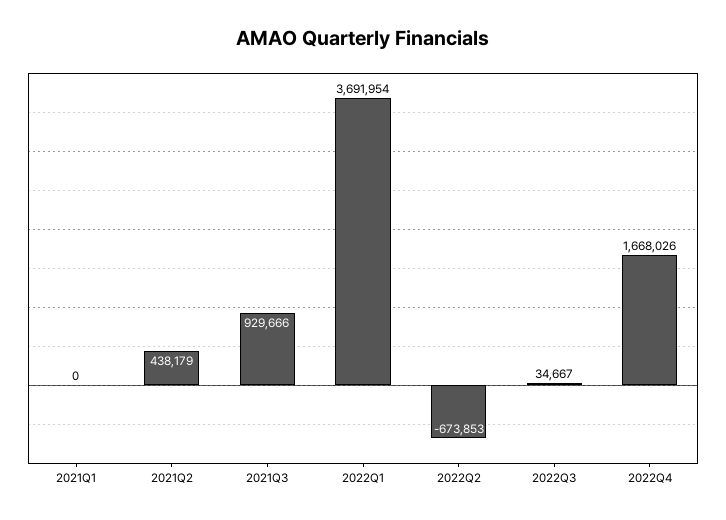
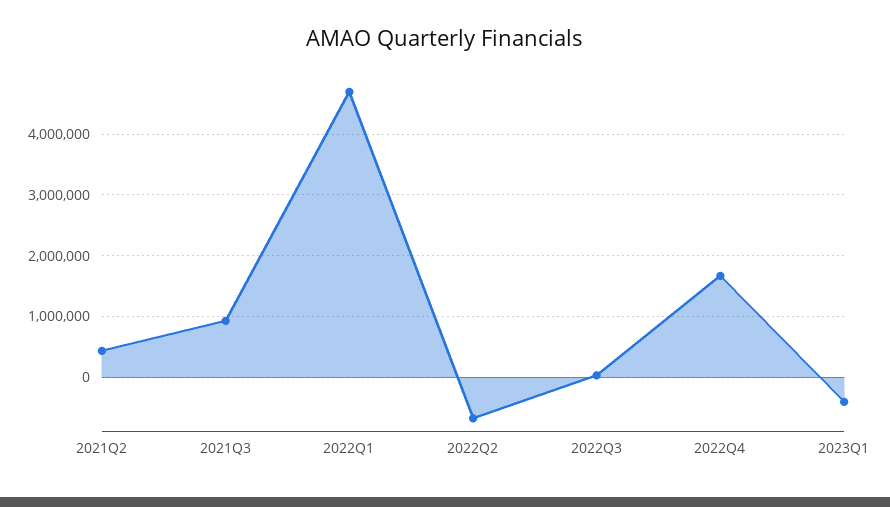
2021Q1: 0 -> none
2022Q1: 3691954 -> 4700000
2023Q1: none -> -400000

